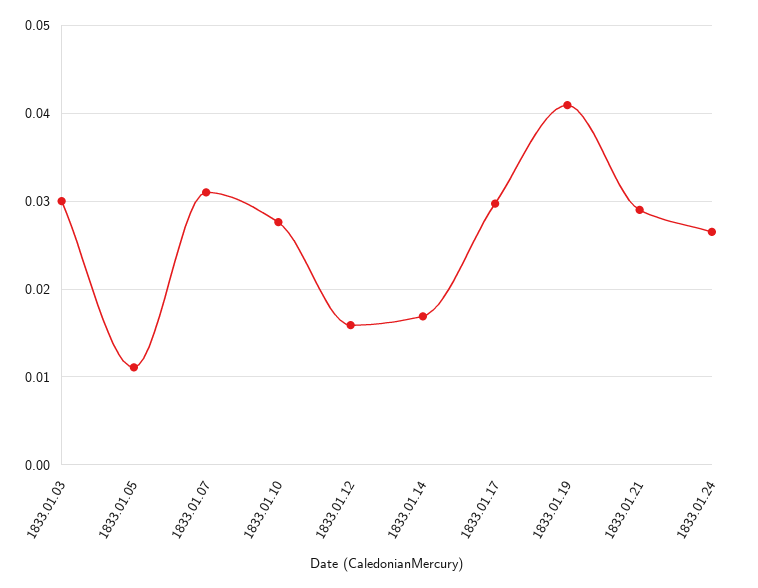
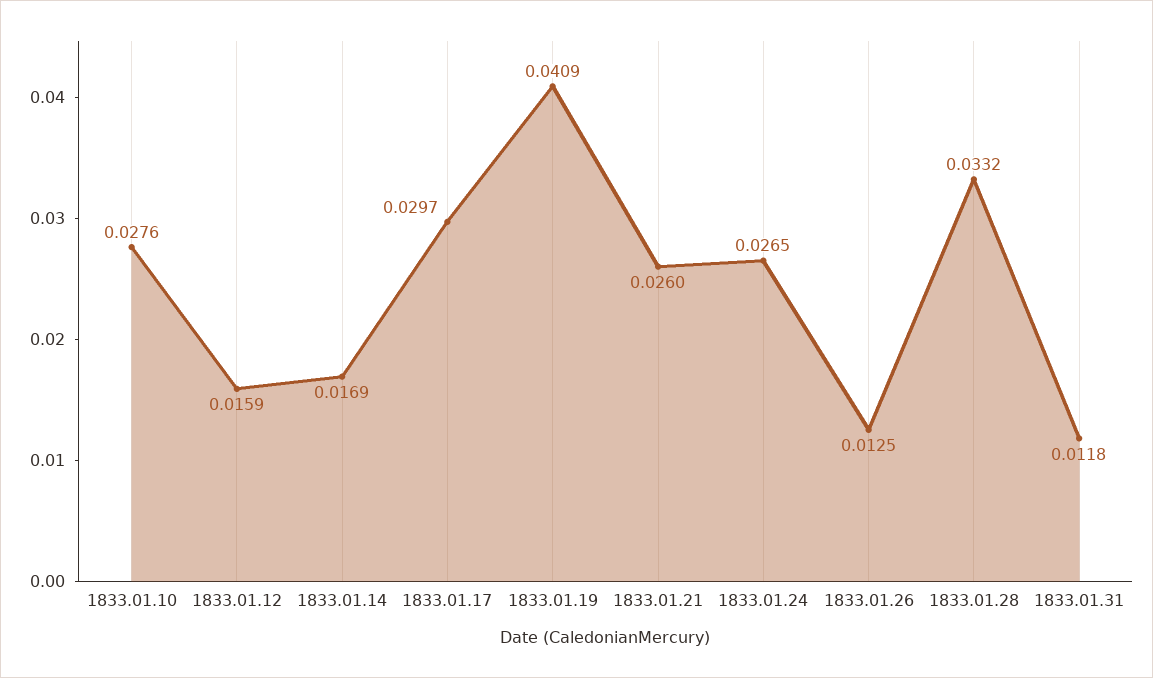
1833.01.03: 0.03 -> none
1833.01.05: 0.011 -> none
1833.01.07: 0.031 -> none
1833.01.21: 0.029 -> 0.026
1833.01.26: none -> 0.0125
1833.01.28: none -> 0.0332
1833.01.31: none -> 0.0118

